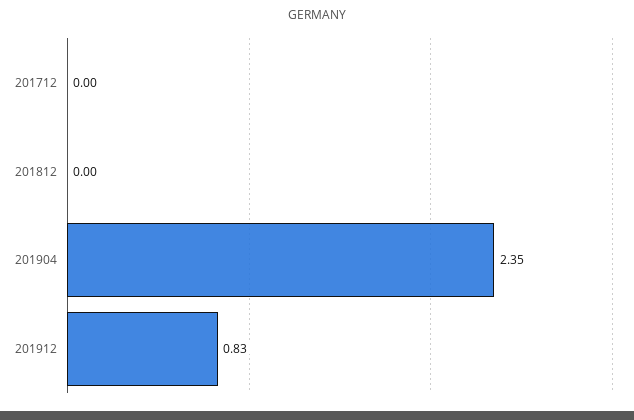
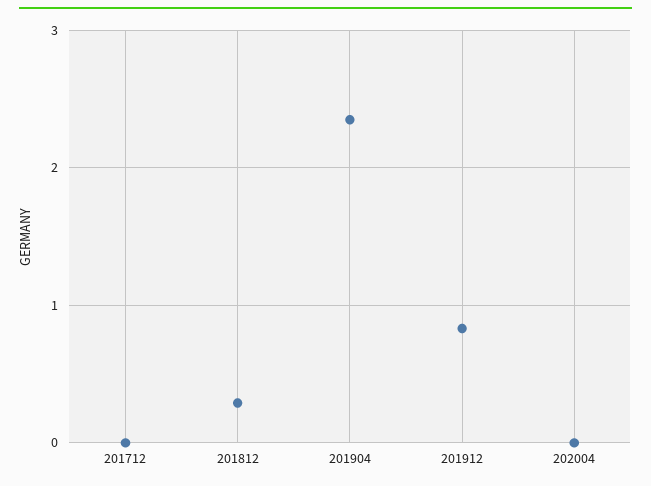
201812: 0 -> 0.3
202004: none -> 0

